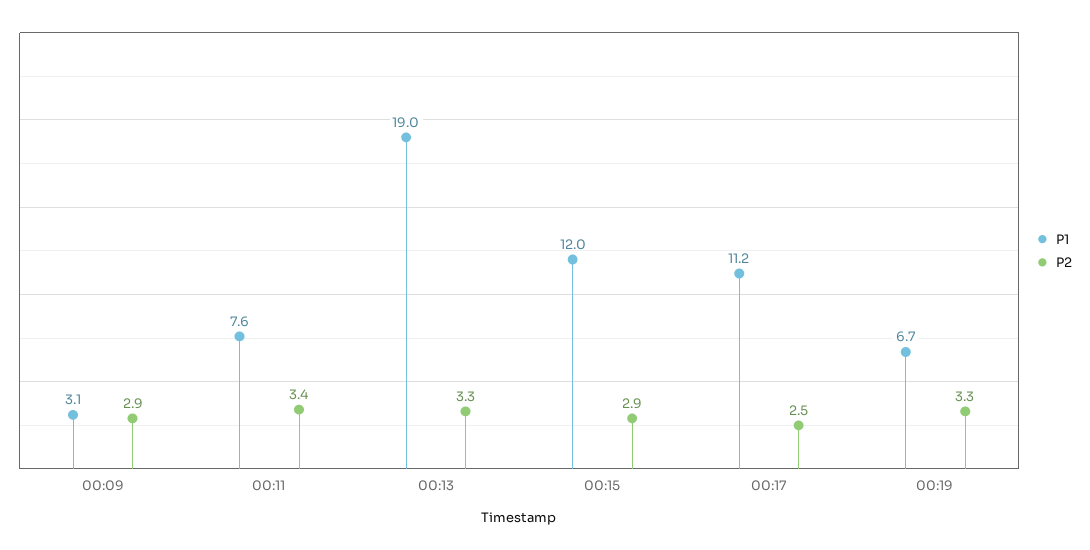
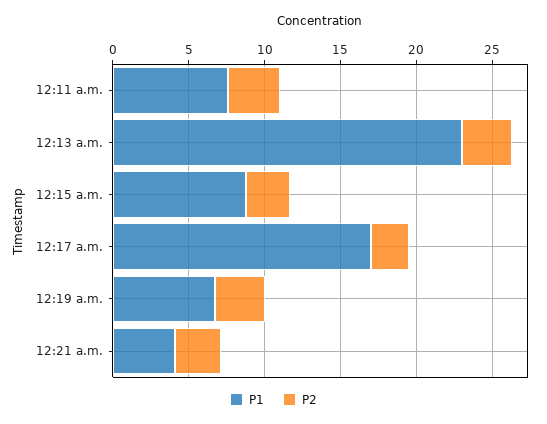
P1, 00:09: 3.1 -> none
P2, 00:09: 2.9 -> none
P1, 00:13: 19 -> 23
P1, 00:15: 12 -> 9
P1, 00:17: 11.2 -> 17
P1, 12:21 a.m.: none -> 4
P2, 12:21 a.m.: none -> 3

